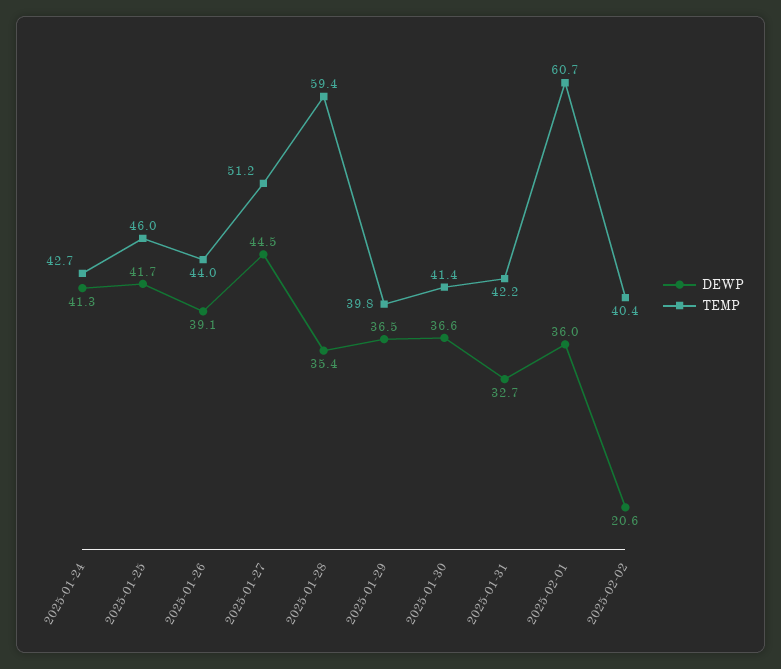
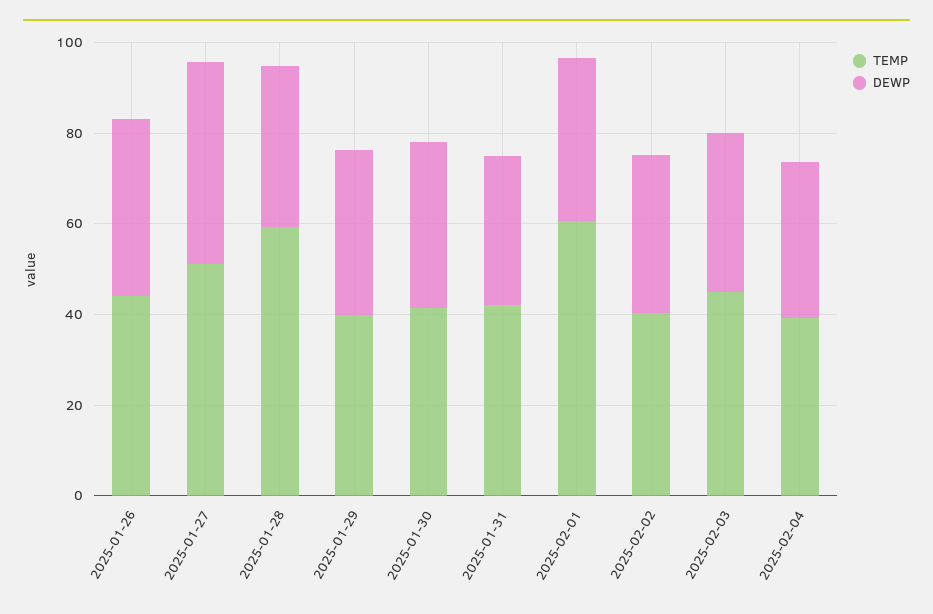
DEWP, 2025-01-24: 41.3 -> none
TEMP, 2025-01-24: 42.7 -> none
DEWP, 2025-01-25: 41.7 -> none
TEMP, 2025-01-25: 46 -> none
DEWP, 2025-02-02: 20.6 -> 35
TEMP, 2025-02-03: none -> 45
DEWP, 2025-02-03: none -> 35
TEMP, 2025-02-04: none -> 40
DEWP, 2025-02-04: none -> 35

